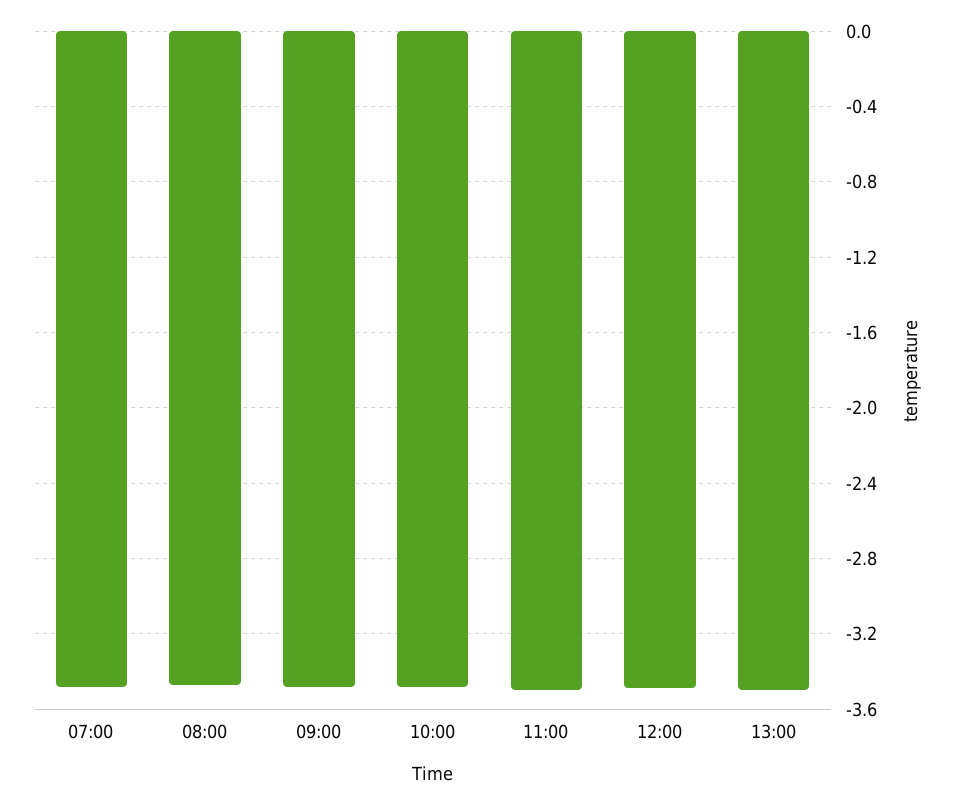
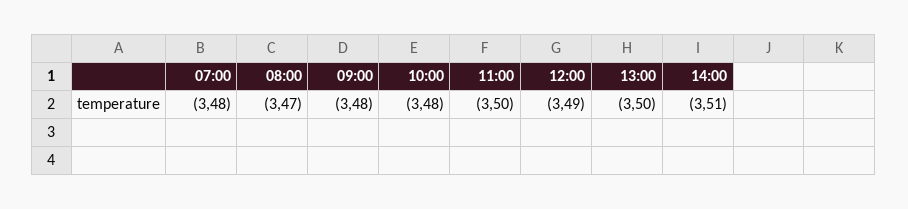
14:00: none -> -3.51

